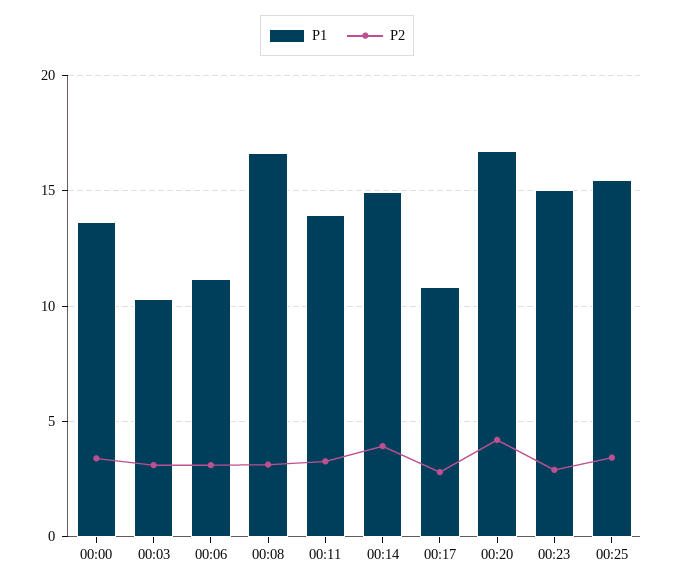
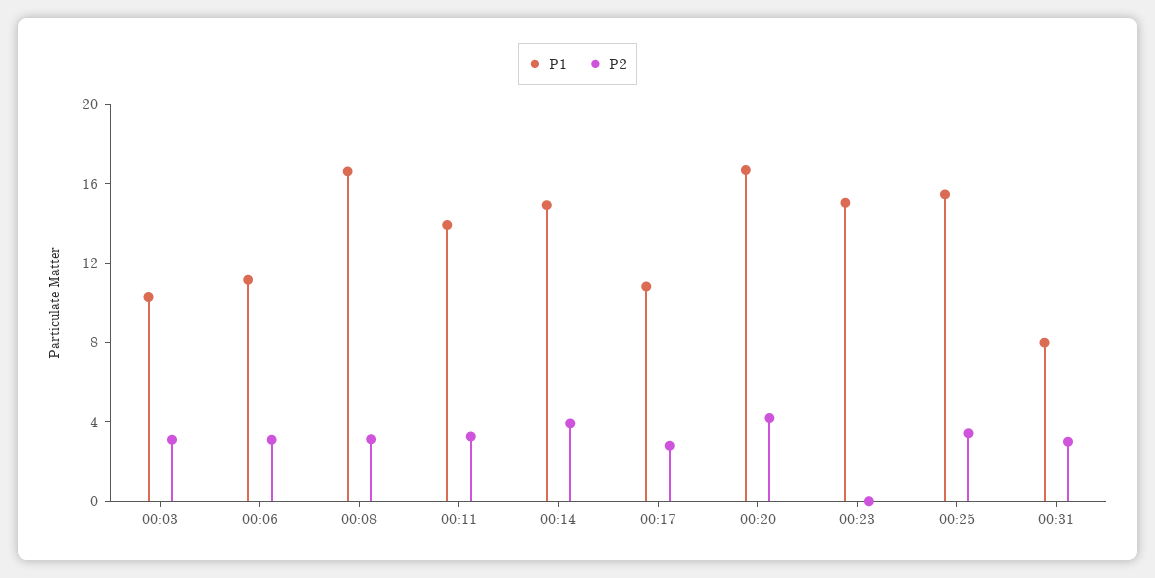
P1, 00:00: 13.5 -> none
P2, 00:00: 3.5 -> none
P2, 00:23: 3 -> 0
P1, 00:31: none -> 8
P2, 00:31: none -> 3

